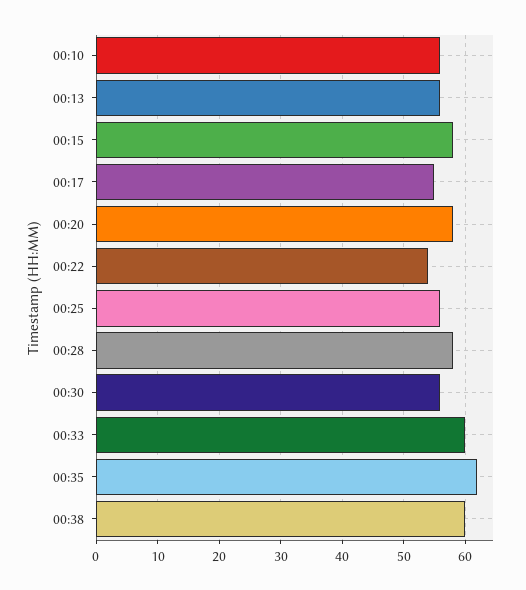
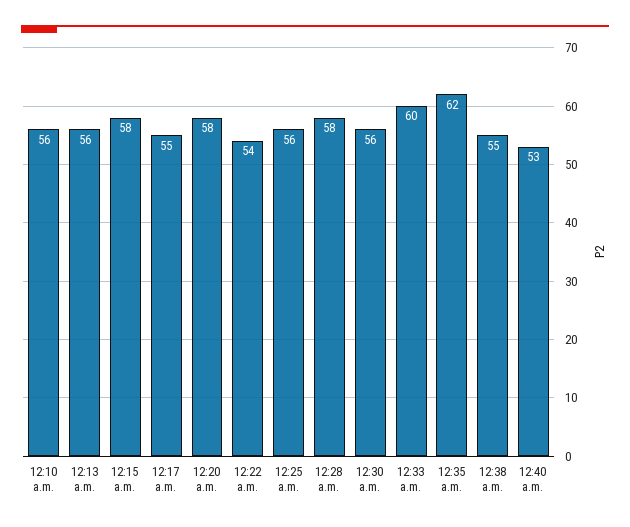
00:38: 60 -> 55
12:40 a.m.: none -> 53

